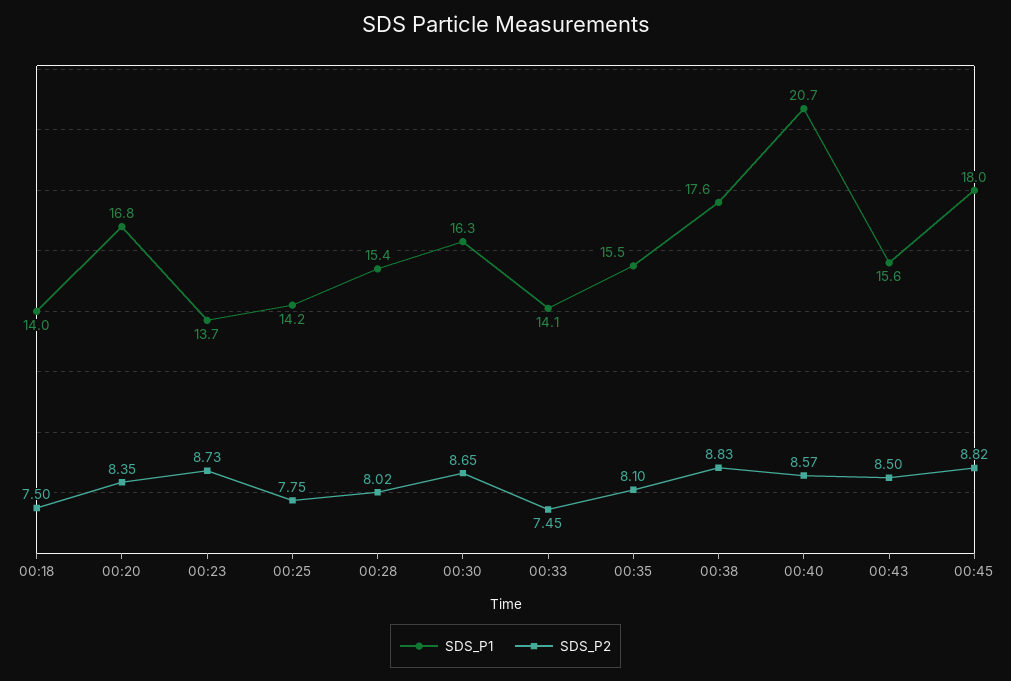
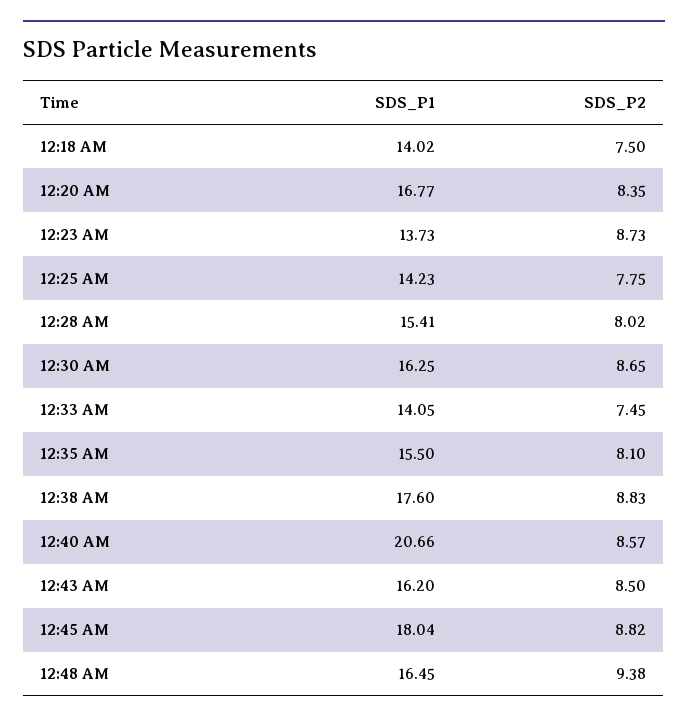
SDS_P1, 00:43: 15.6 -> 16.2
SDS_P1, 12:48 AM: none -> 16.45
SDS_P2, 12:48 AM: none -> 9.38

